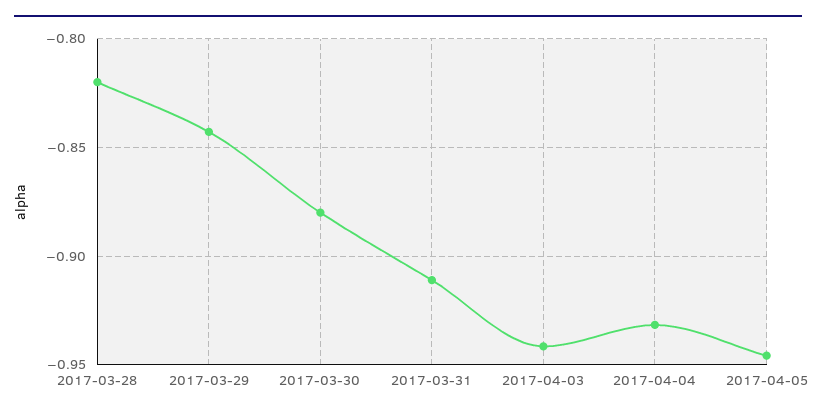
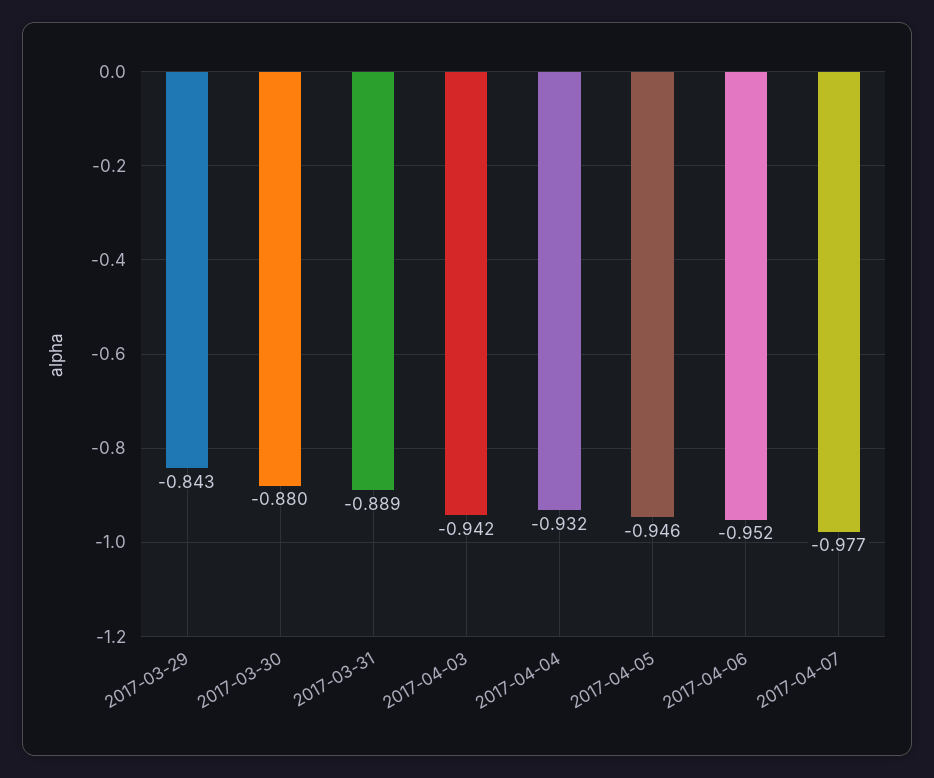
2017-03-28: -0.82 -> none
2017-03-31: -0.91 -> -0.889
2017-04-06: none -> -0.952
2017-04-07: none -> -0.977

